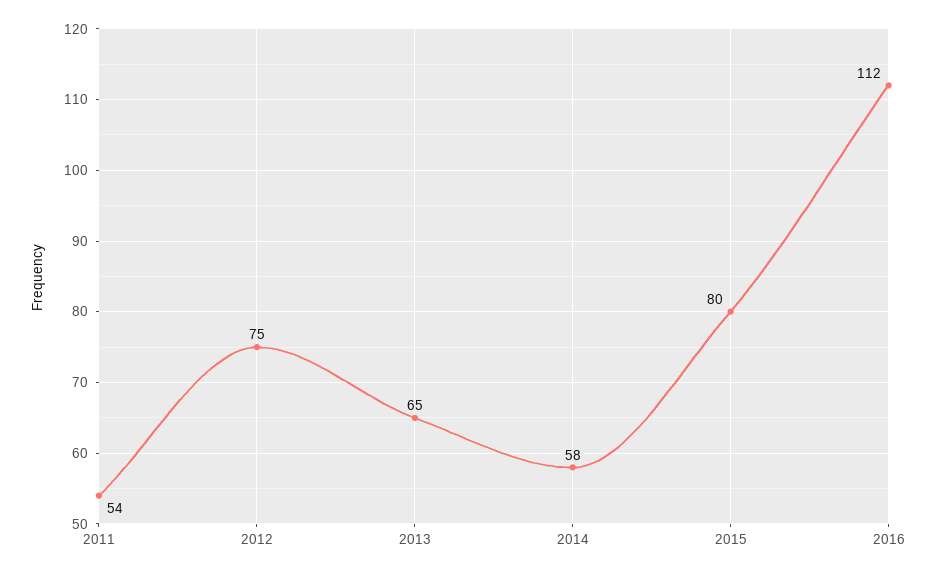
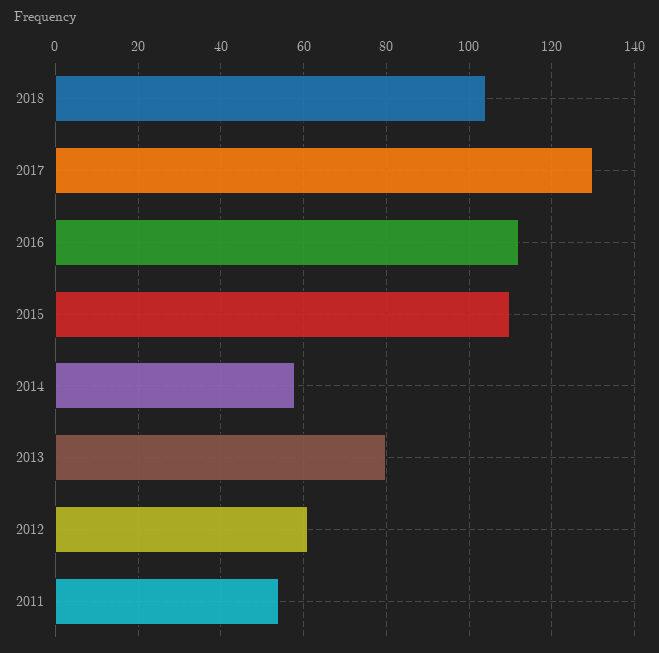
2012: 75 -> 60
2013: 65 -> 80
2015: 80 -> 110
2018: none -> 105
2017: none -> 130

